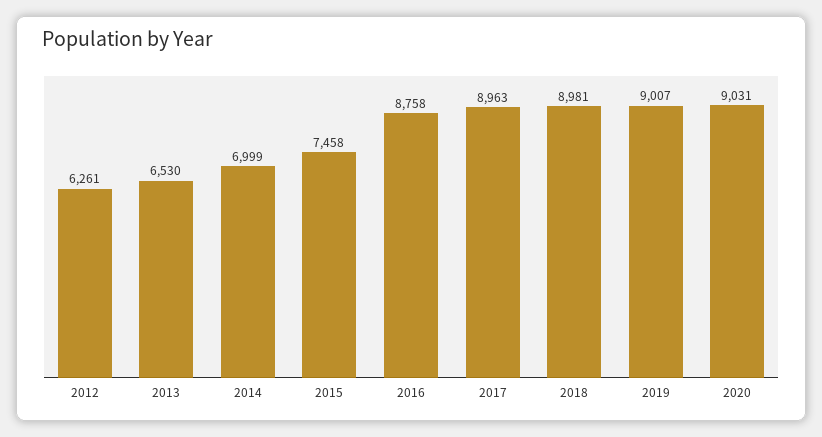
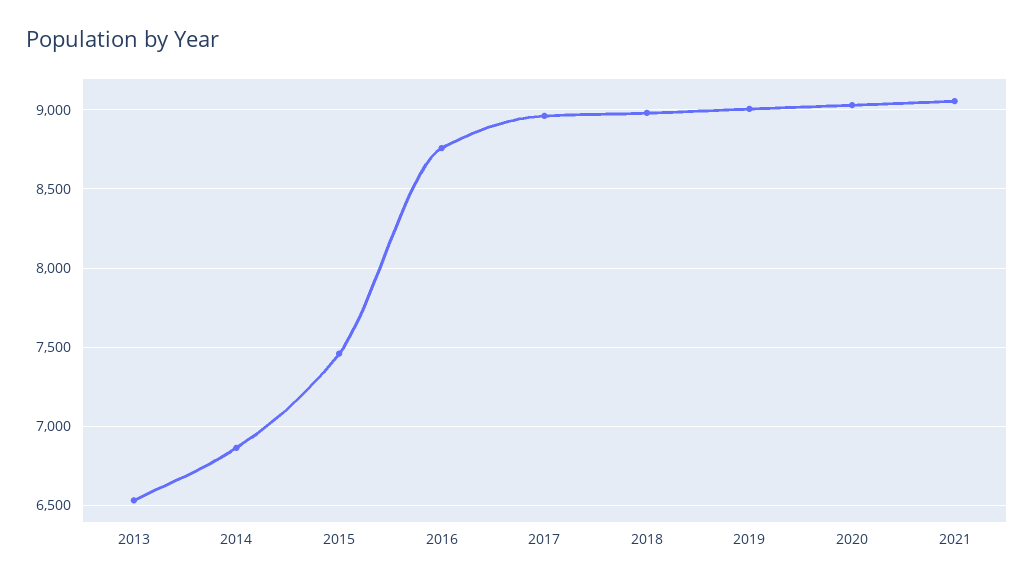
2012: 6261 -> none
2014: 6999 -> 6850
2021: none -> 9050

